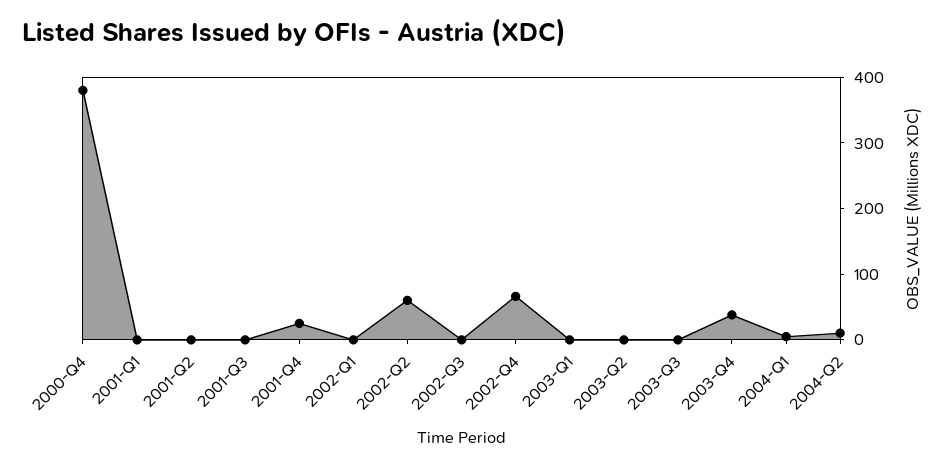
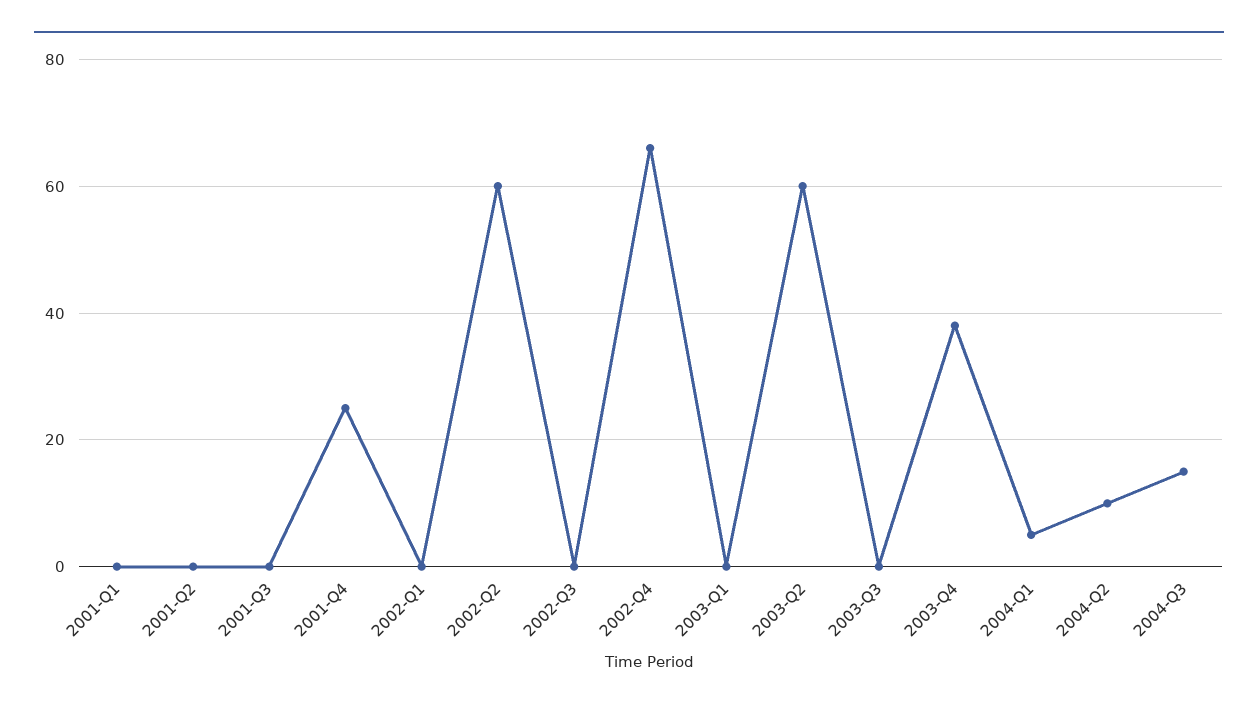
2000-Q4: 380 -> none
2003-Q2: 0 -> 60
2004-Q3: none -> 15

